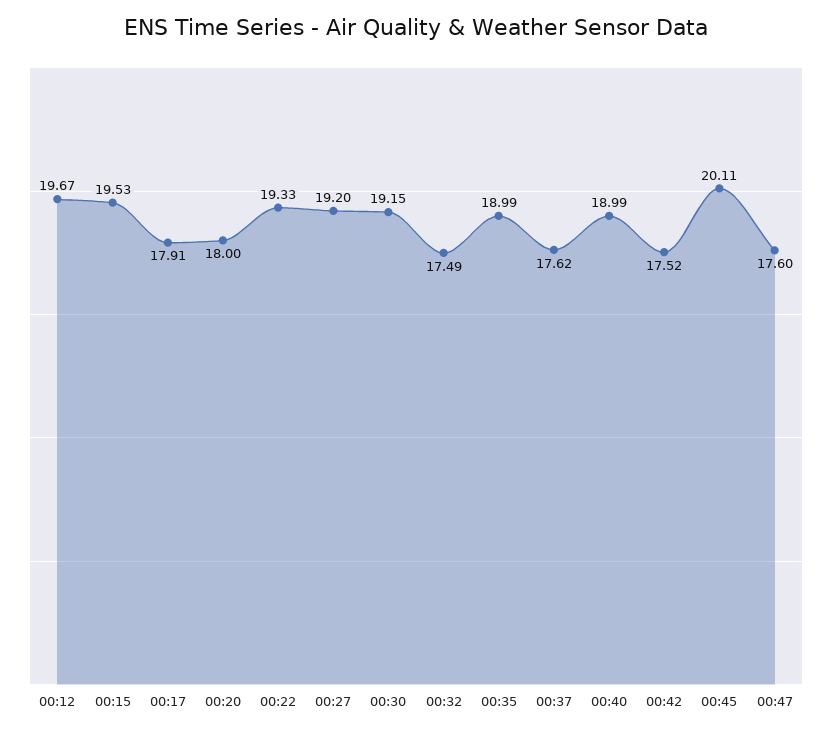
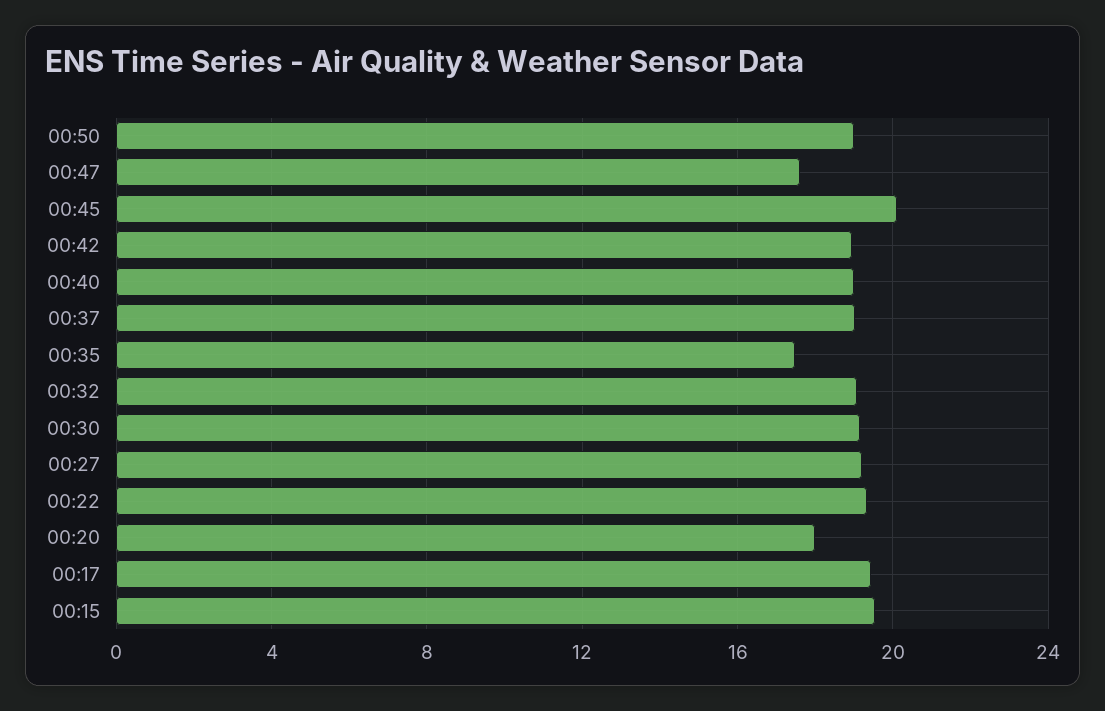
00:12: 19.67 -> none
00:17: 17.91 -> 19.5
00:32: 17.49 -> 19
00:35: 18.99 -> 17.5
00:37: 17.62 -> 19
00:42: 17.52 -> 19
00:50: none -> 19

